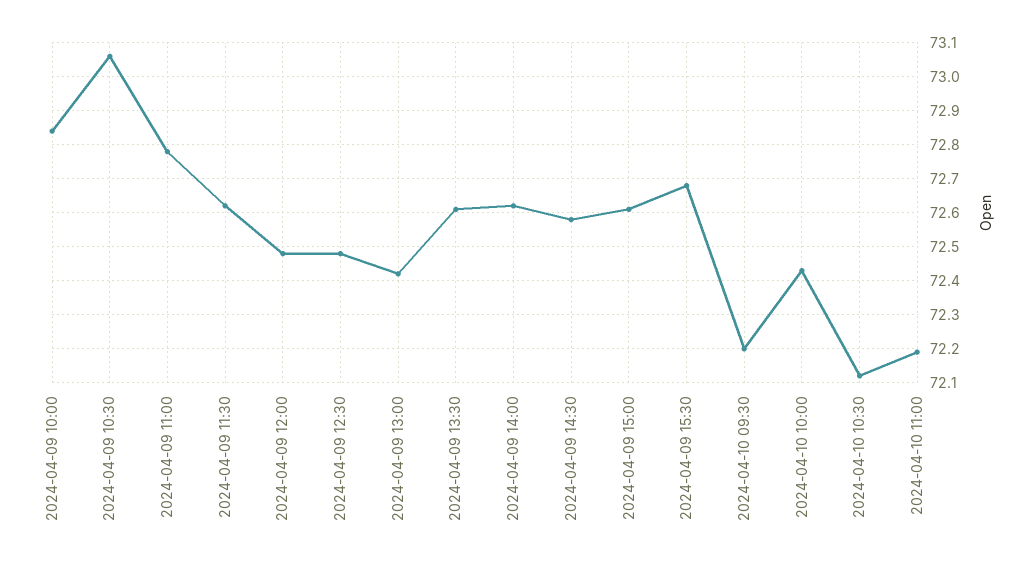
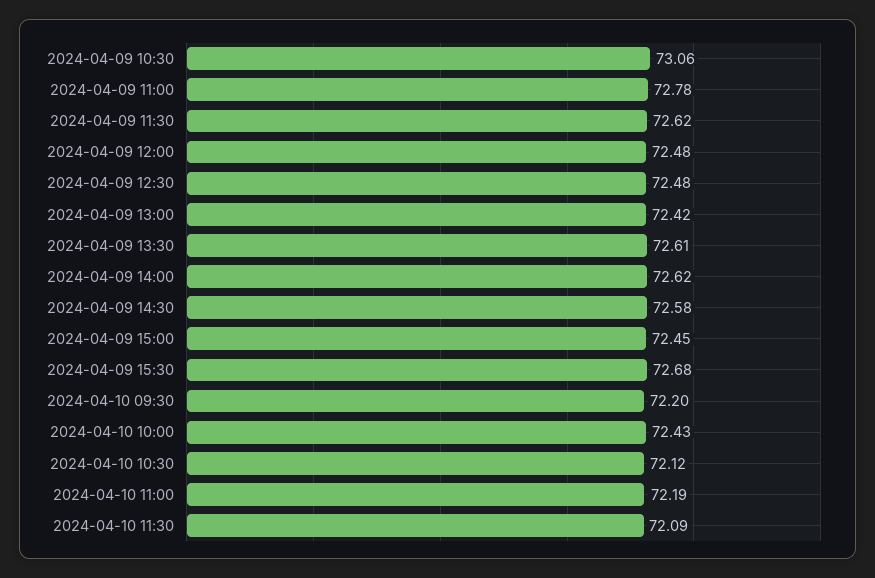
2024-04-09 10:00: 72.85 -> none
2024-04-09 15:00: 72.6 -> 72.45
2024-04-10 11:30: none -> 72.09

